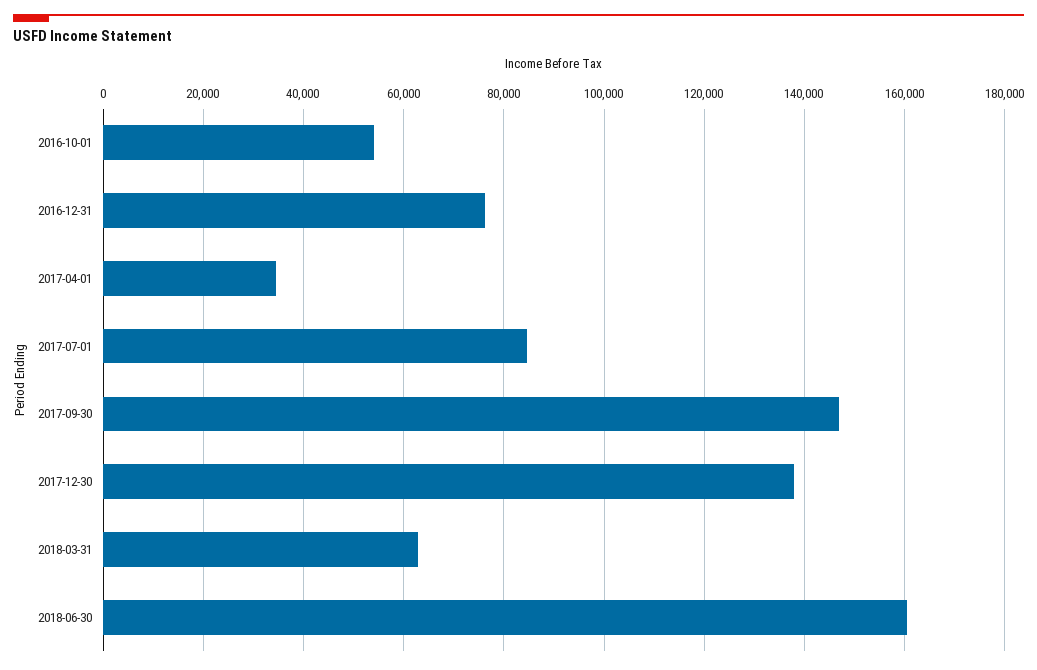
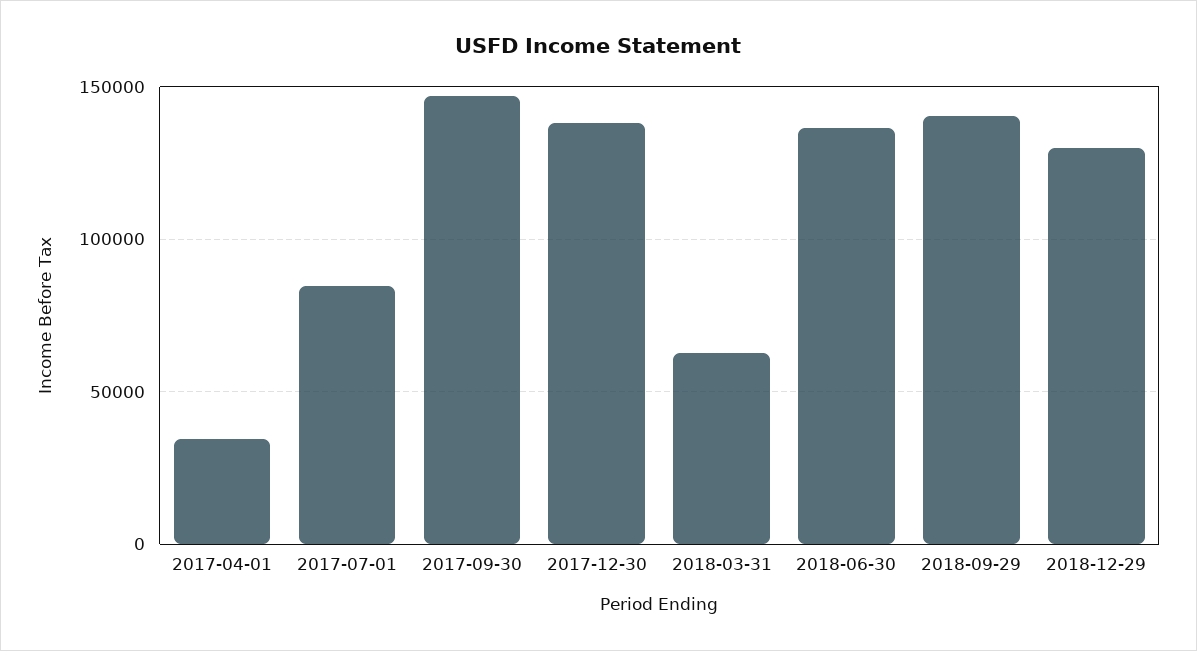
2016-10-01: 54000 -> none
2016-12-31: 76000 -> none
2018-06-30: 160000 -> 135000
2018-09-29: none -> 140000
2018-12-29: none -> 130000

